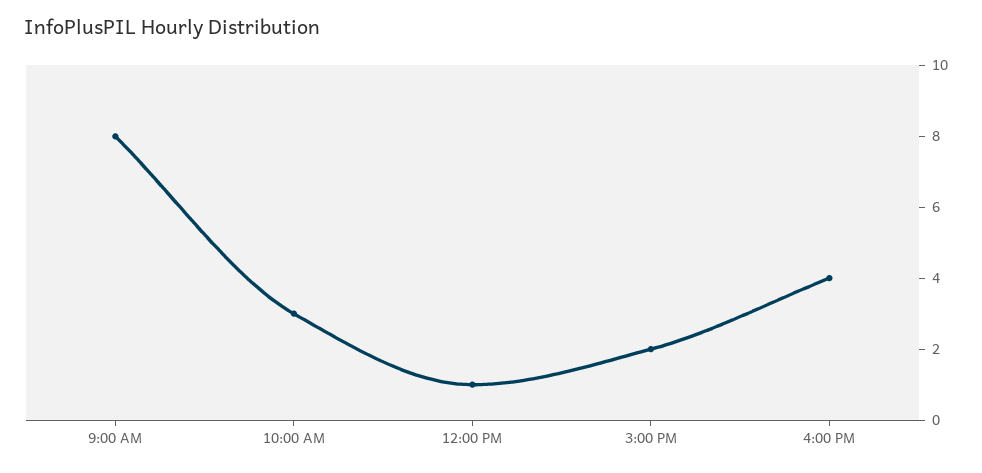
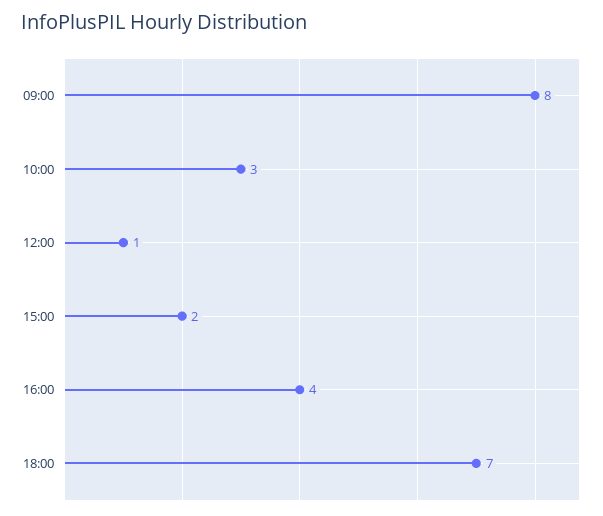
18:00: none -> 7

